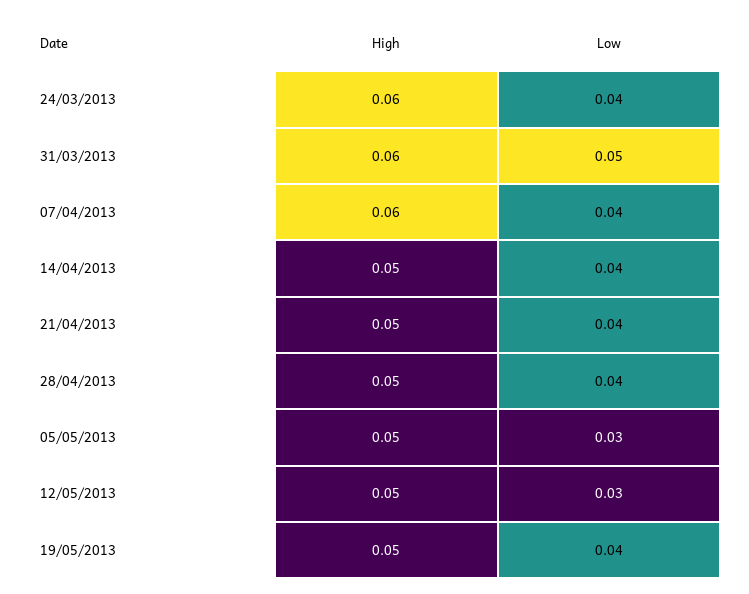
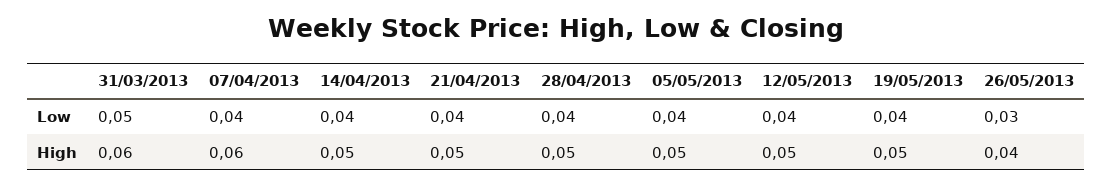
High, 24/03/2013: 0.06 -> none
Low, 24/03/2013: 0.04 -> none
Low, 05/05/2013: 0.03 -> 0.04
Low, 12/05/2013: 0.03 -> 0.04
Low, 26/05/2013: none -> 0.03
High, 26/05/2013: none -> 0.04

